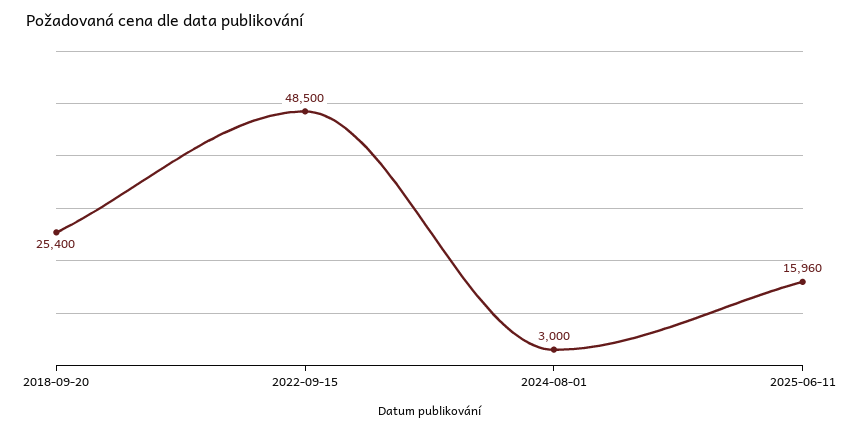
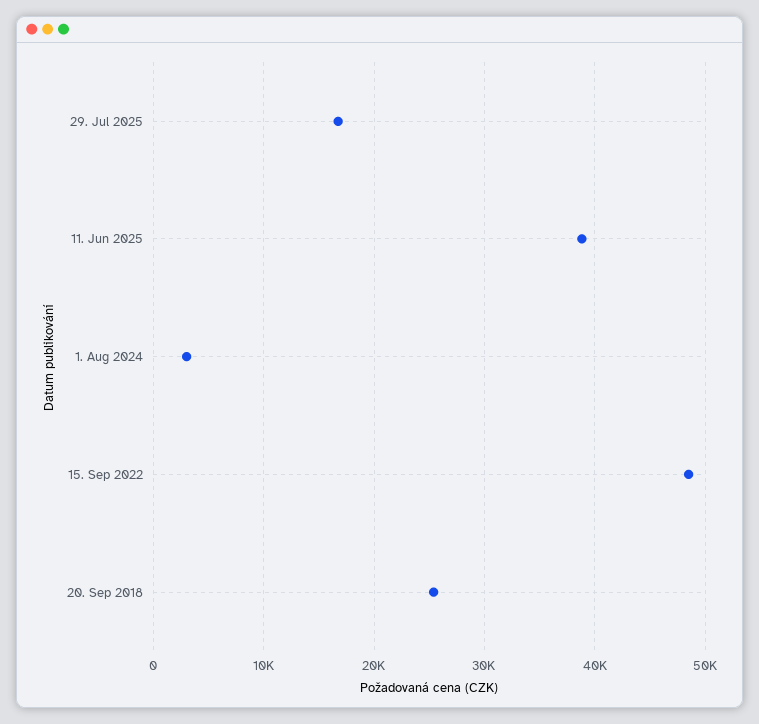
2025-06-11: 15960 -> 39000
29. Jul 2025: none -> 17000

